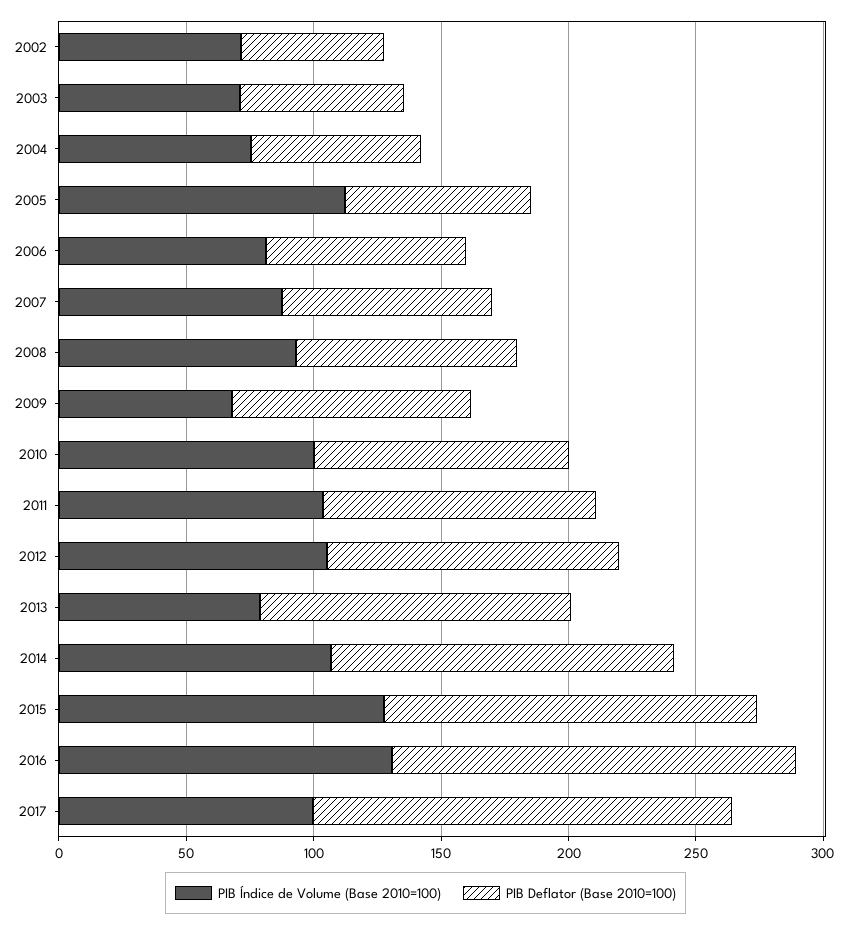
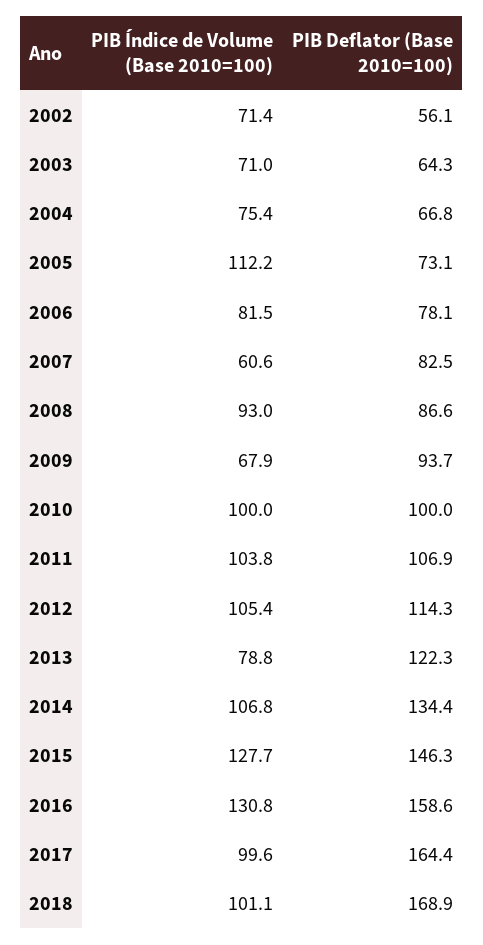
PIB Índice de Volume (Base 2010=100), 2007: 90 -> 60.6
PIB Índice de Volume (Base 2010=100), 2018: none -> 101.1
PIB Deflator (Base 2010=100), 2018: none -> 168.9

